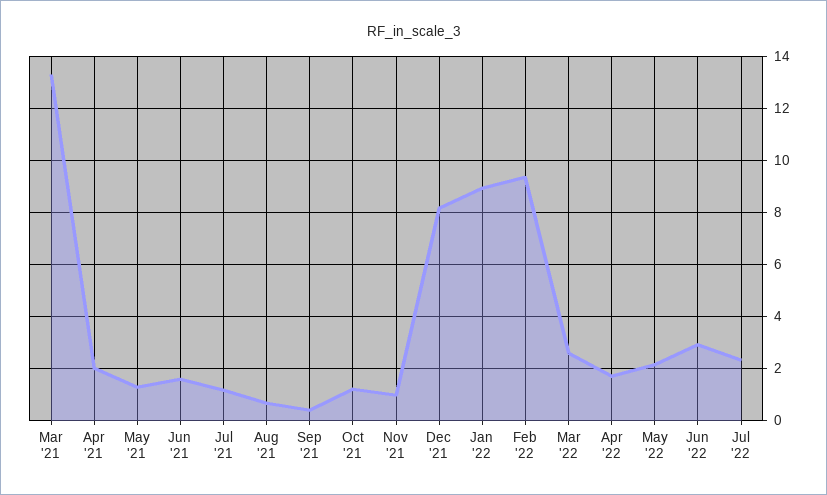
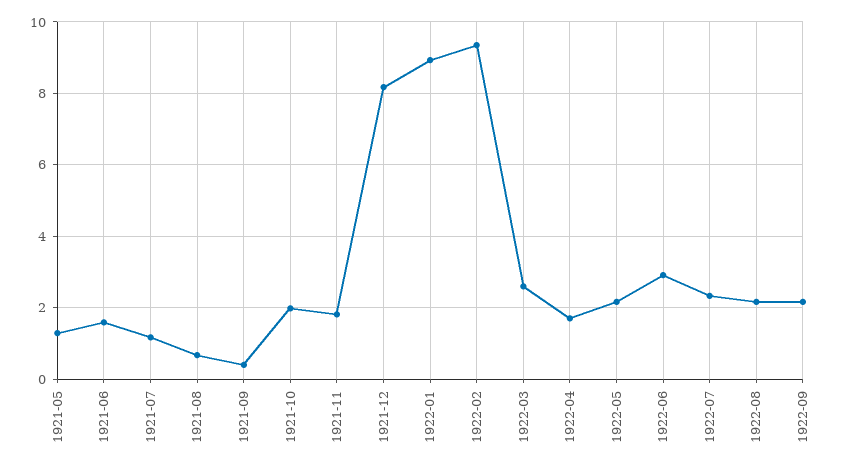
Mar '21: 13.25 -> none
Apr '21: 2 -> none
Oct '21: 1.25 -> 2
Nov '21: 1 -> 1.8
1922-08: none -> 2.2
1922-09: none -> 2.2

